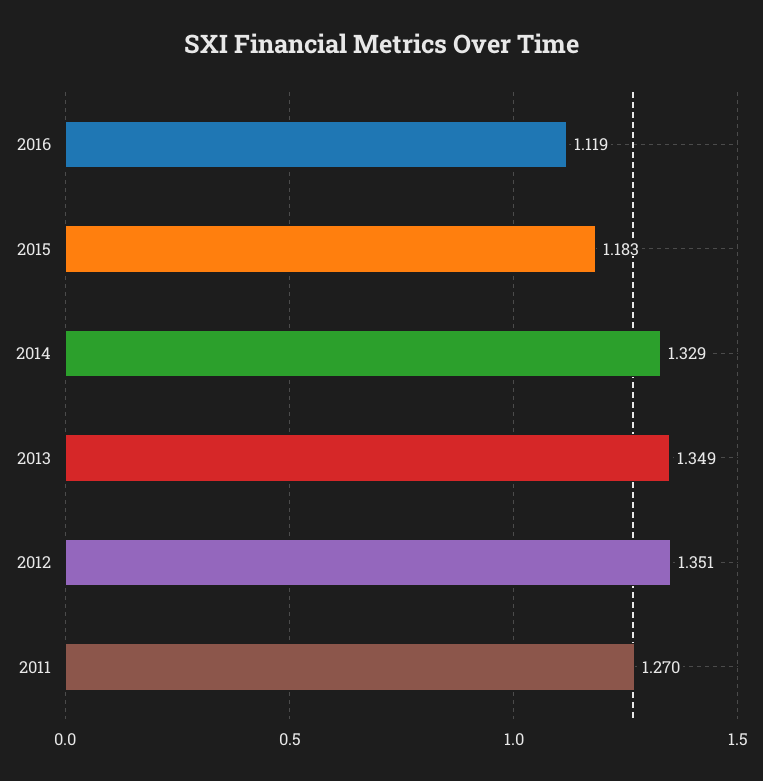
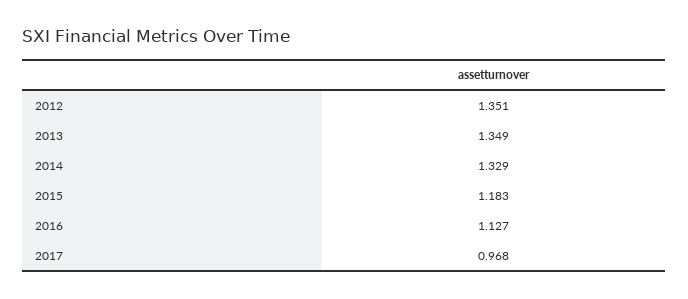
2016: 1.119 -> 1.127
2011: 1.27 -> none
2017: none -> 0.968

